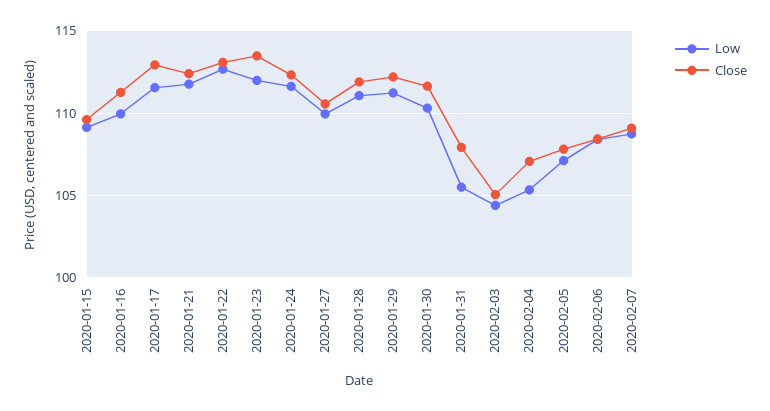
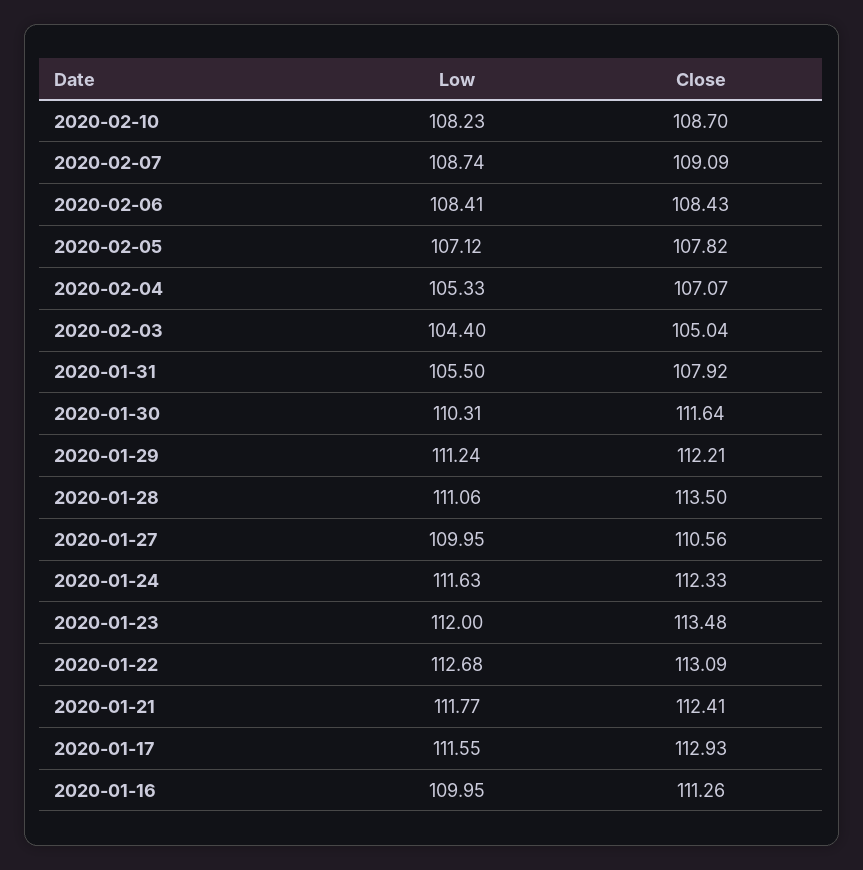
Low, 2020-01-15: 109 -> none
Close, 2020-01-15: 109.5 -> none
Close, 2020-01-28: 112 -> 113.5
Low, 2020-02-10: none -> 108.23
Close, 2020-02-10: none -> 108.7

